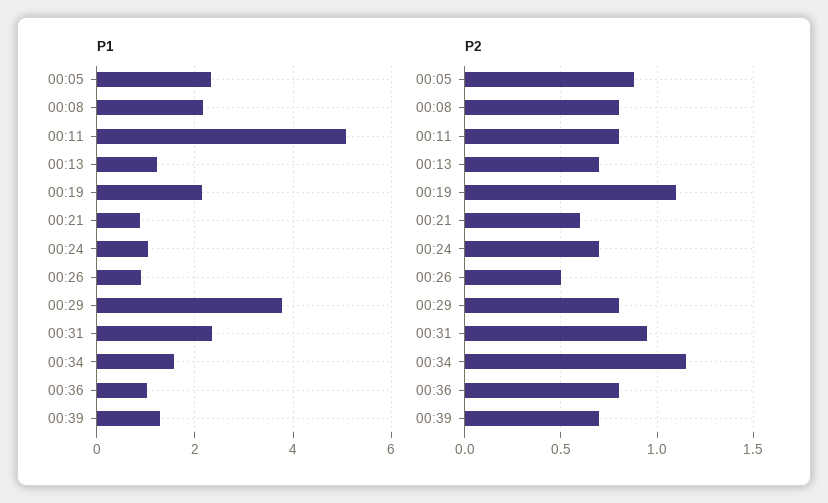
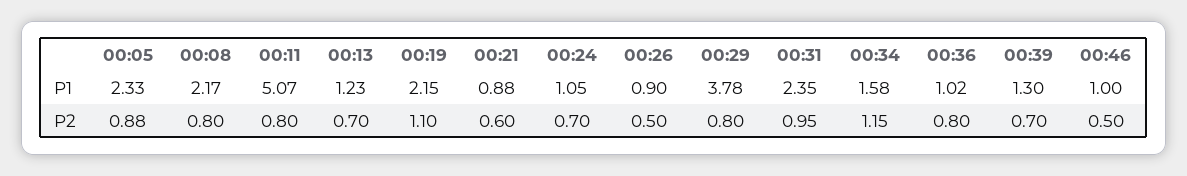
P1, 00:46: none -> 1
P2, 00:46: none -> 0.5

